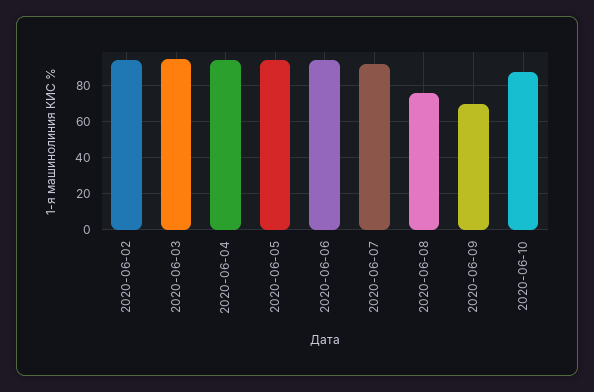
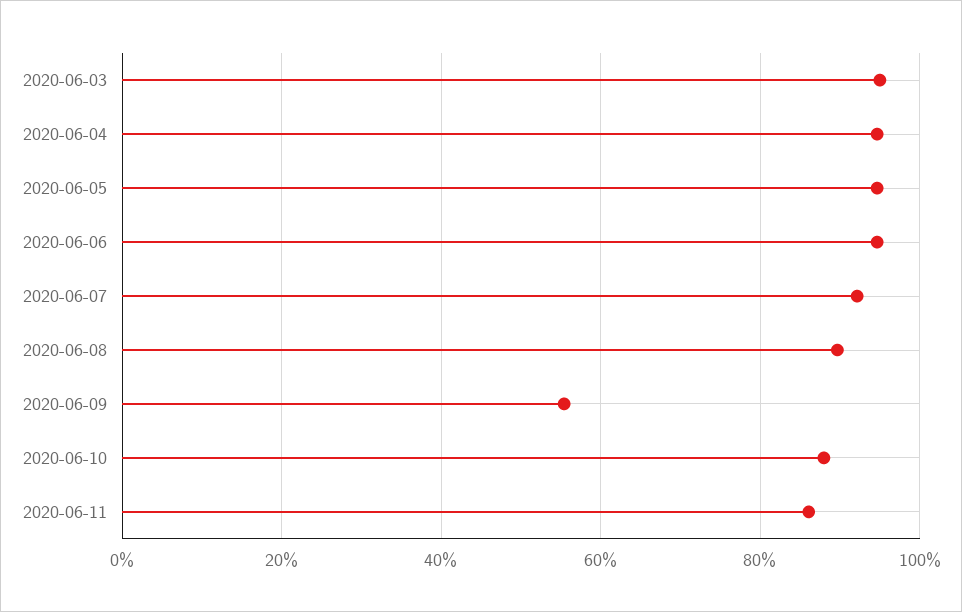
2020-06-02: 95 -> none
2020-06-08: 75 -> 90
2020-06-09: 70 -> 56
2020-06-11: none -> 86

